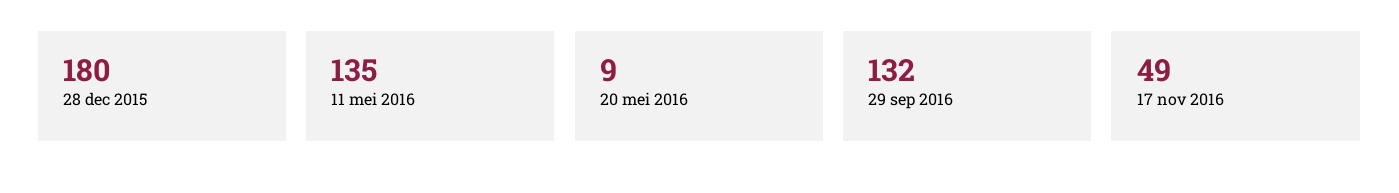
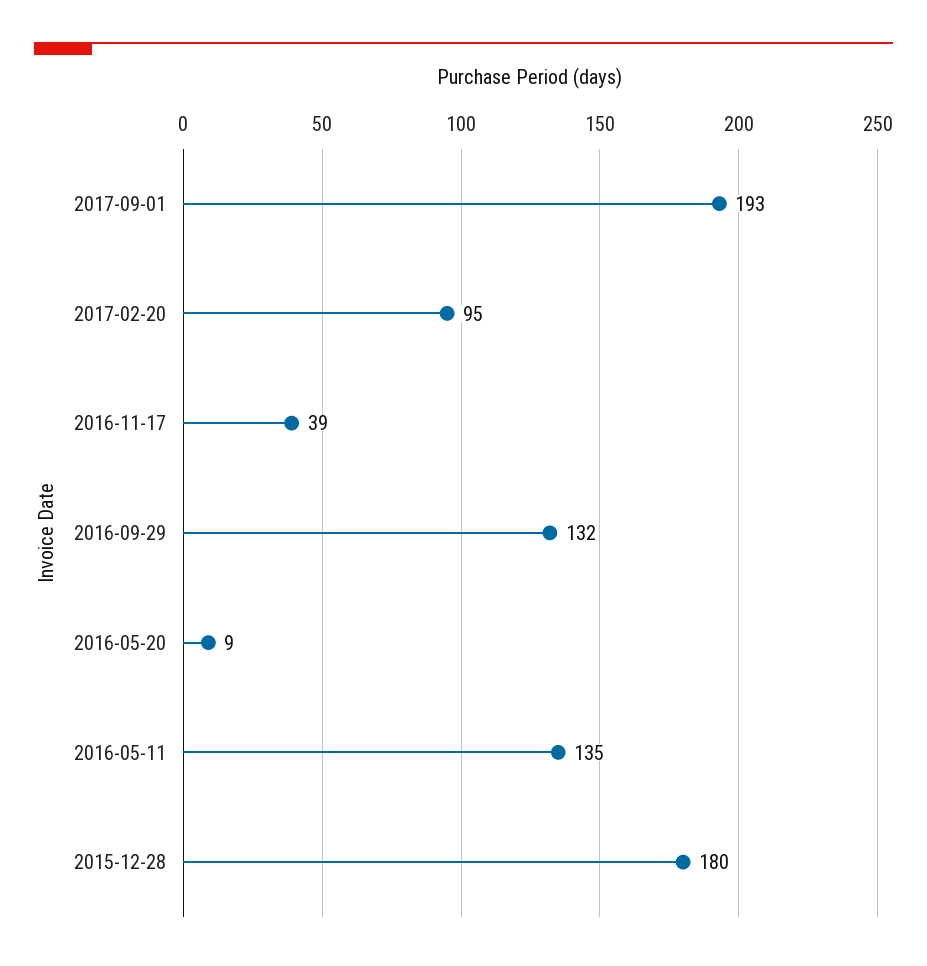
17 nov 2016: 49 -> 39
2017-09-01: none -> 193
2017-02-20: none -> 95

